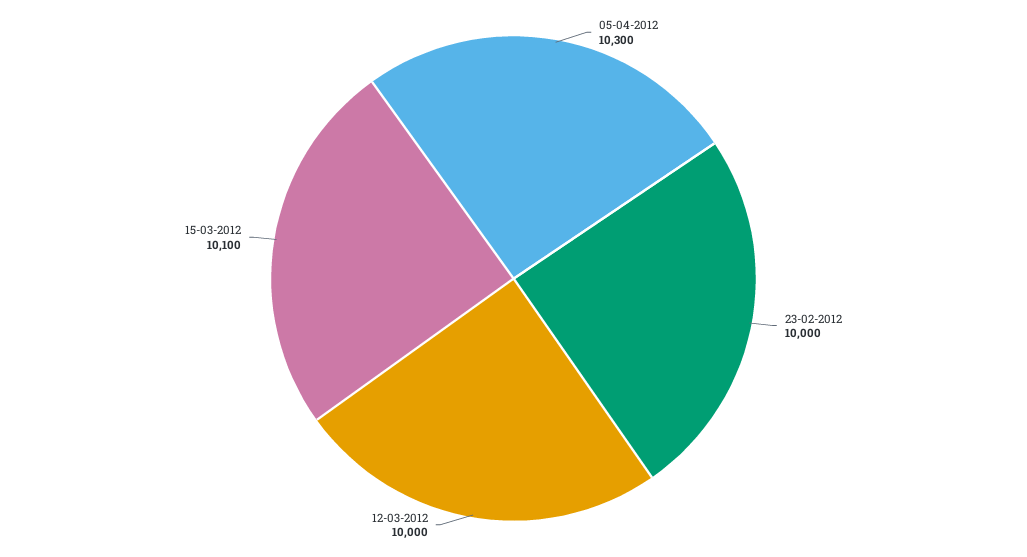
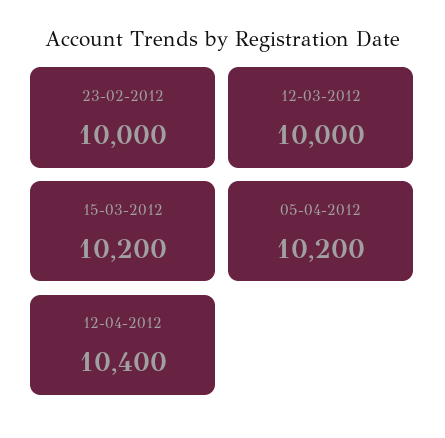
05-04-2012: 10300 -> 10200
15-03-2012: 10100 -> 10200
12-04-2012: none -> 10400

